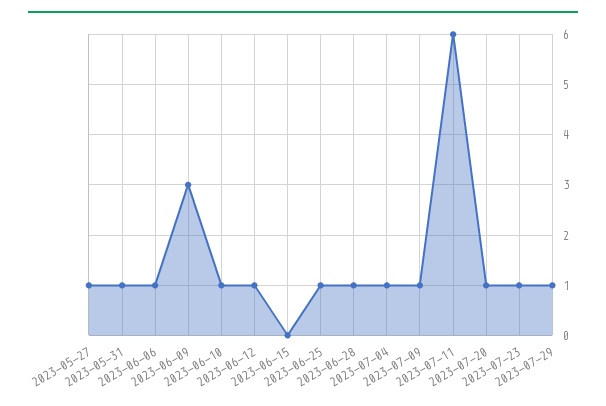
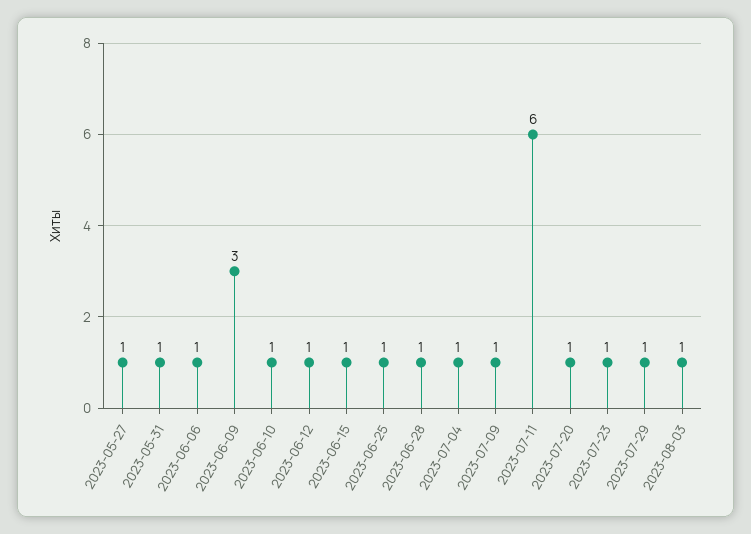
2023-06-15: 0 -> 1
2023-08-03: none -> 1

